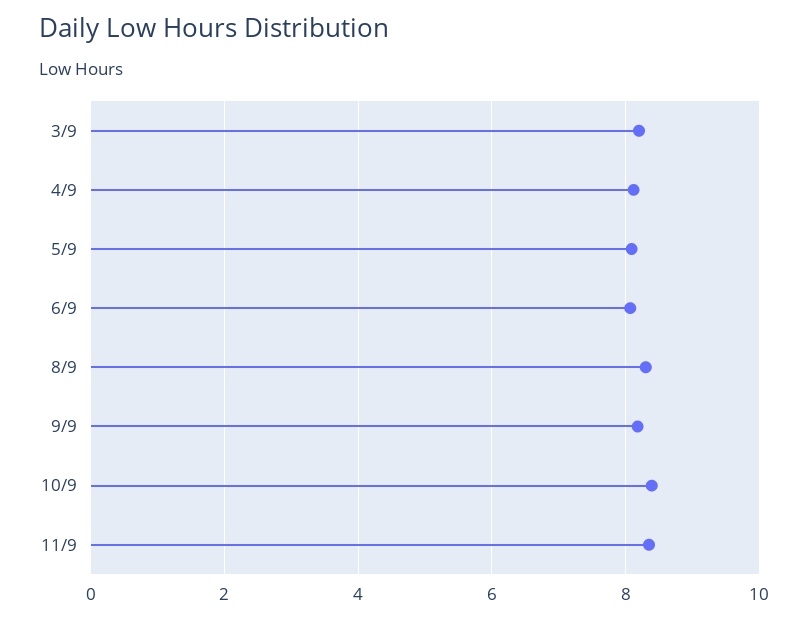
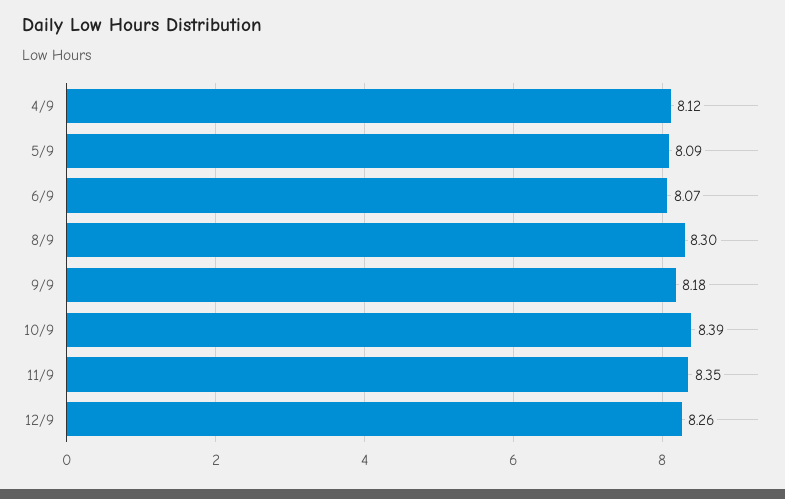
3/9: 8.2 -> none
12/9: none -> 8.26

